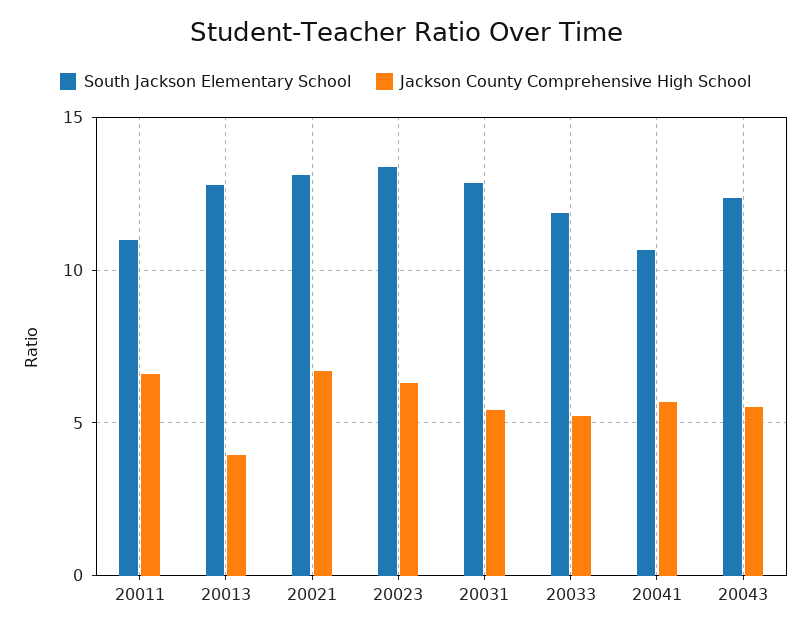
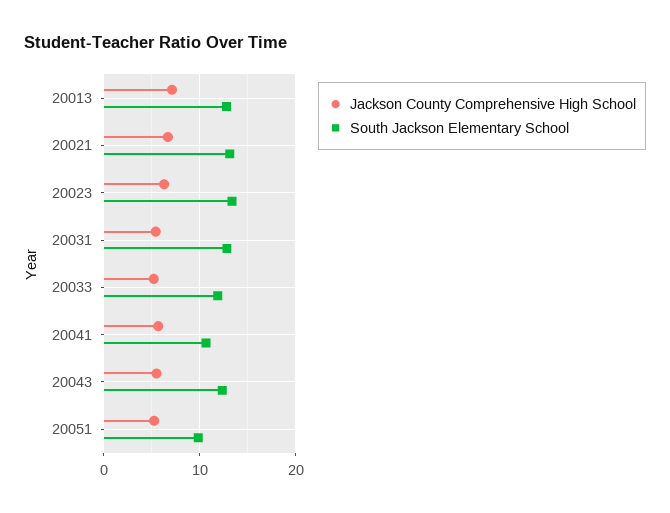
South Jackson Elementary School, 20011: 11 -> none
Jackson County Comprehensive High School, 20011: 6.5 -> none
Jackson County Comprehensive High School, 20013: 4 -> 7
Jackson County Comprehensive High School, 20051: none -> 5
South Jackson Elementary School, 20051: none -> 10

